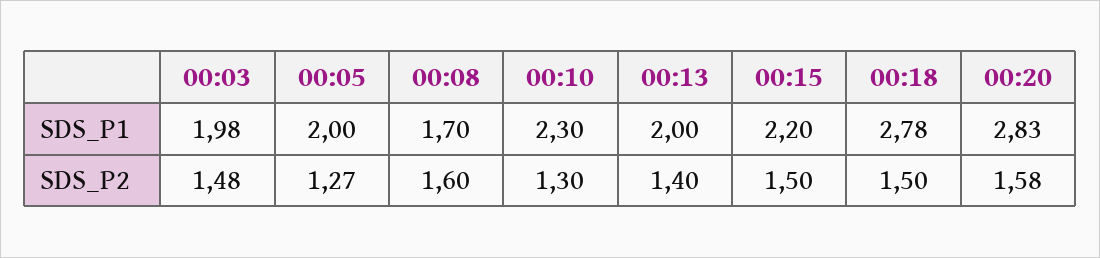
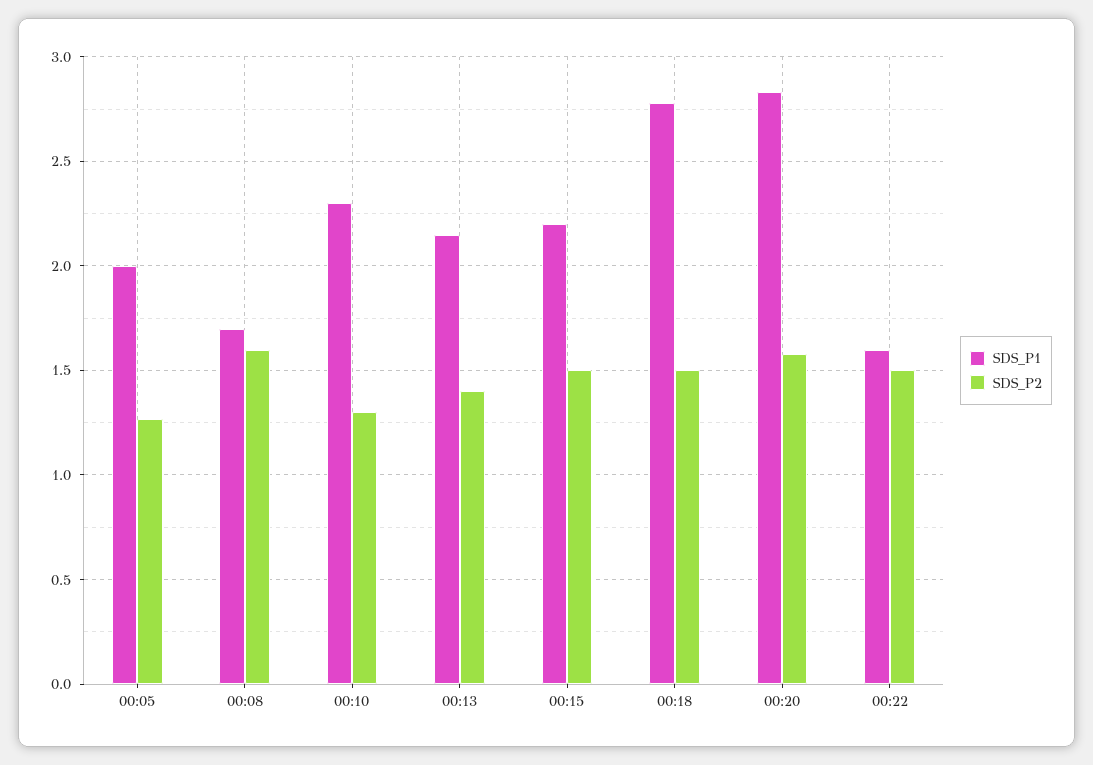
SDS_P1, 00:03: 1.98 -> none
SDS_P1, 00:13: 2 -> 2.15
SDS_P2, 00:03: 1.48 -> none
SDS_P1, 00:22: none -> 1.6
SDS_P2, 00:22: none -> 1.5

